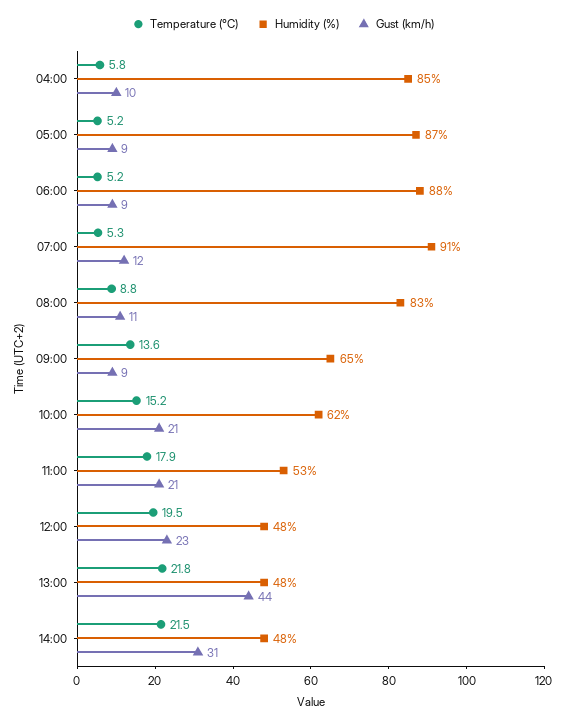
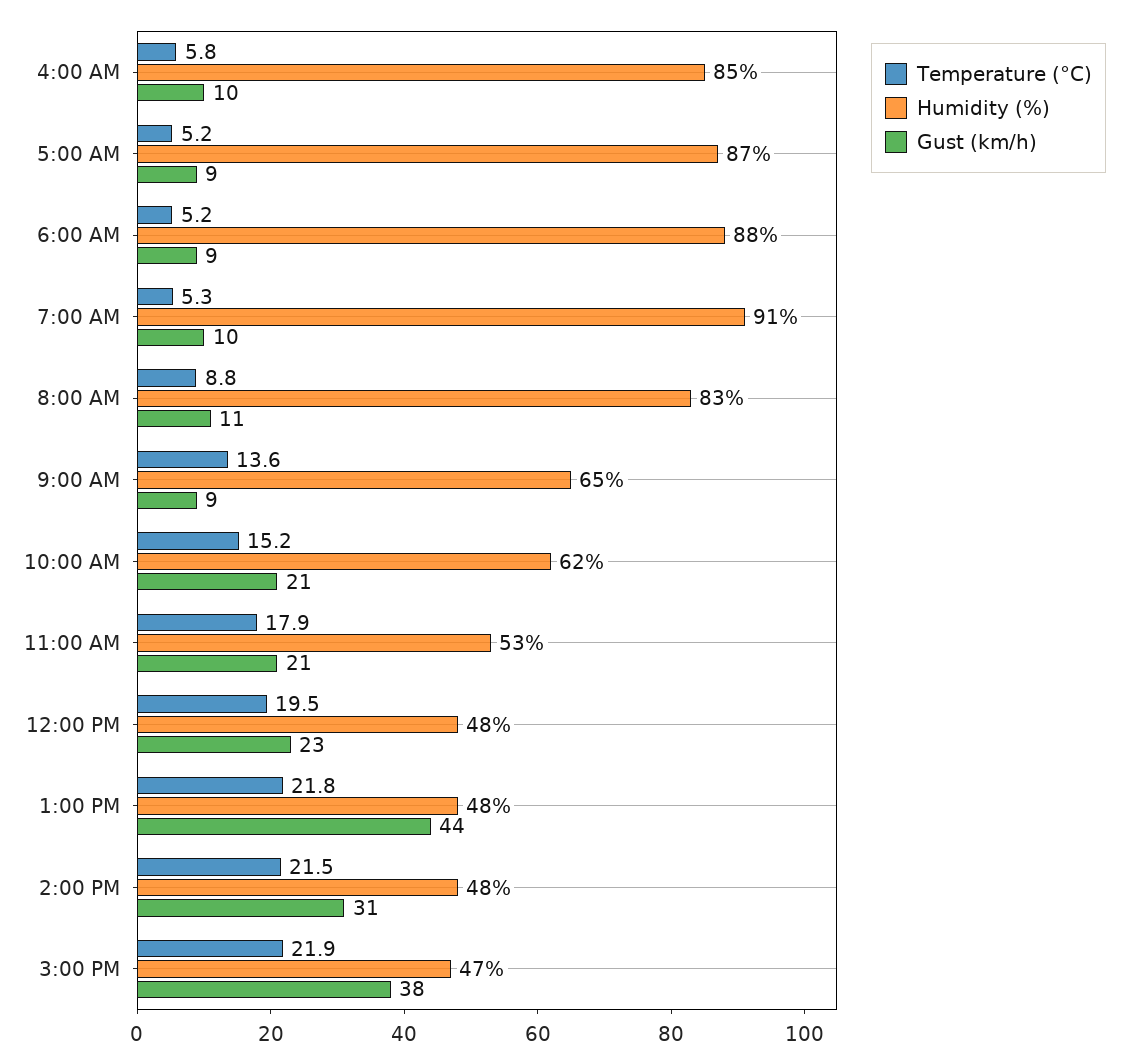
Gust (km/h), 07:00: 12 -> 10
Temperature (°C), 3:00 PM: none -> 21.9
Humidity (%), 3:00 PM: none -> 47
Gust (km/h), 3:00 PM: none -> 38

